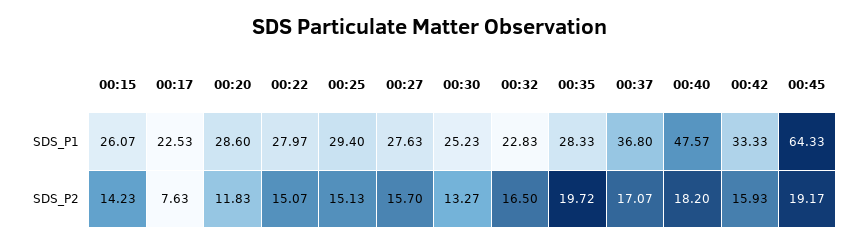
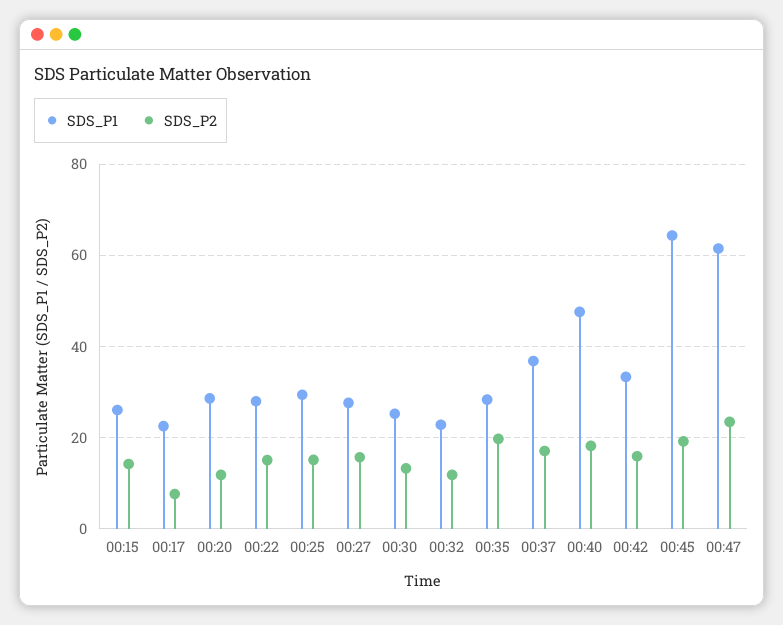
SDS_P2, 00:32: 16.5 -> 12
SDS_P1, 00:47: none -> 62
SDS_P2, 00:47: none -> 24

